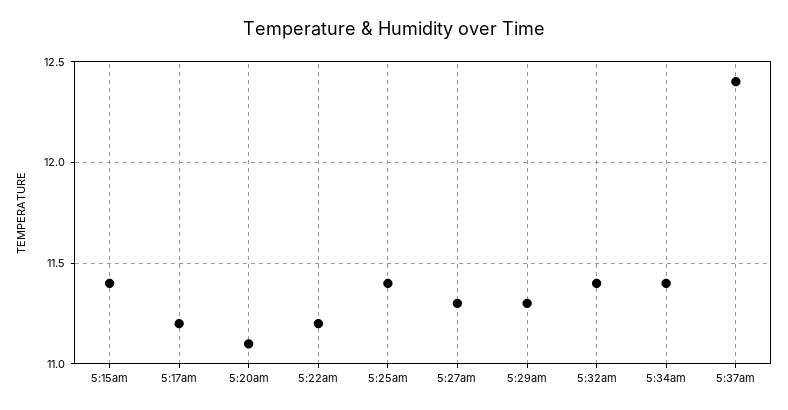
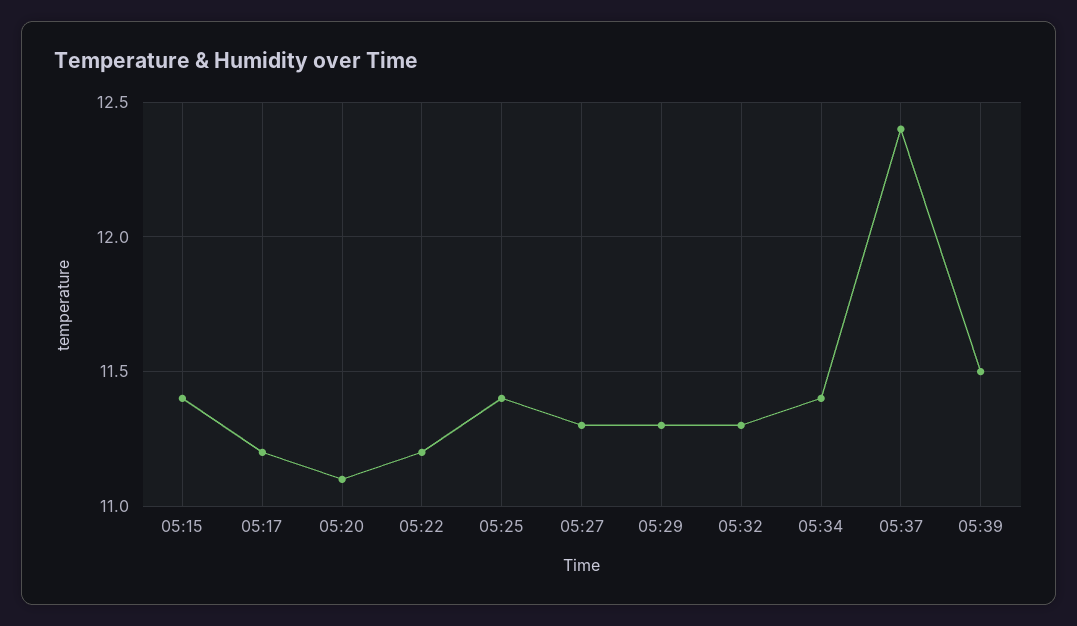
5:32am: 11.4 -> 11.3
05:39: none -> 11.5

